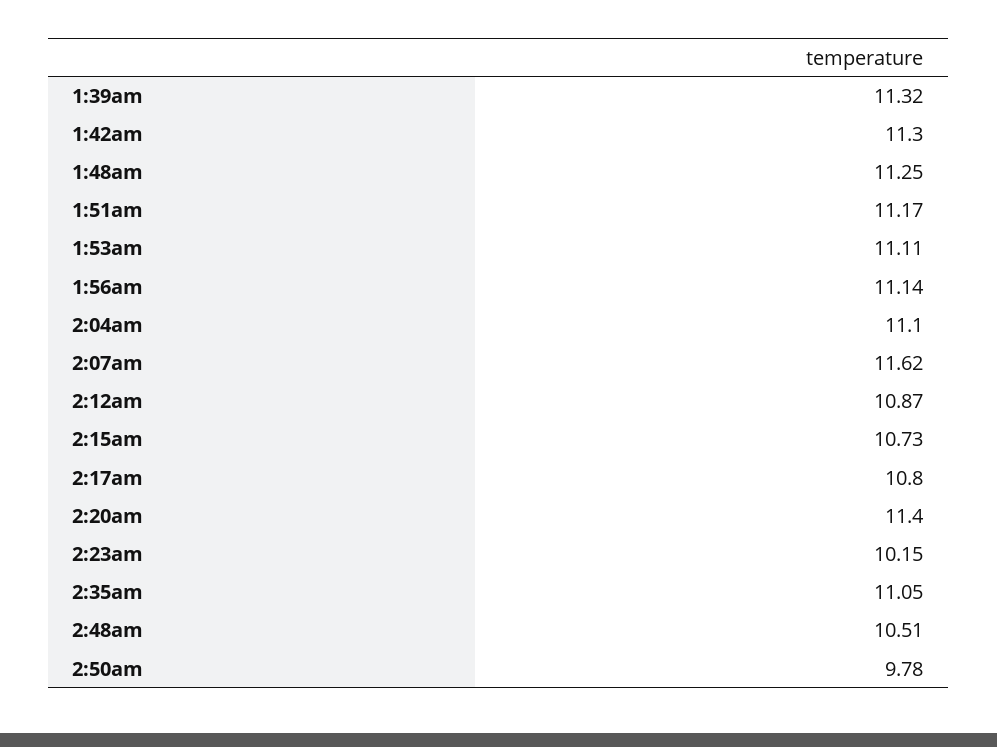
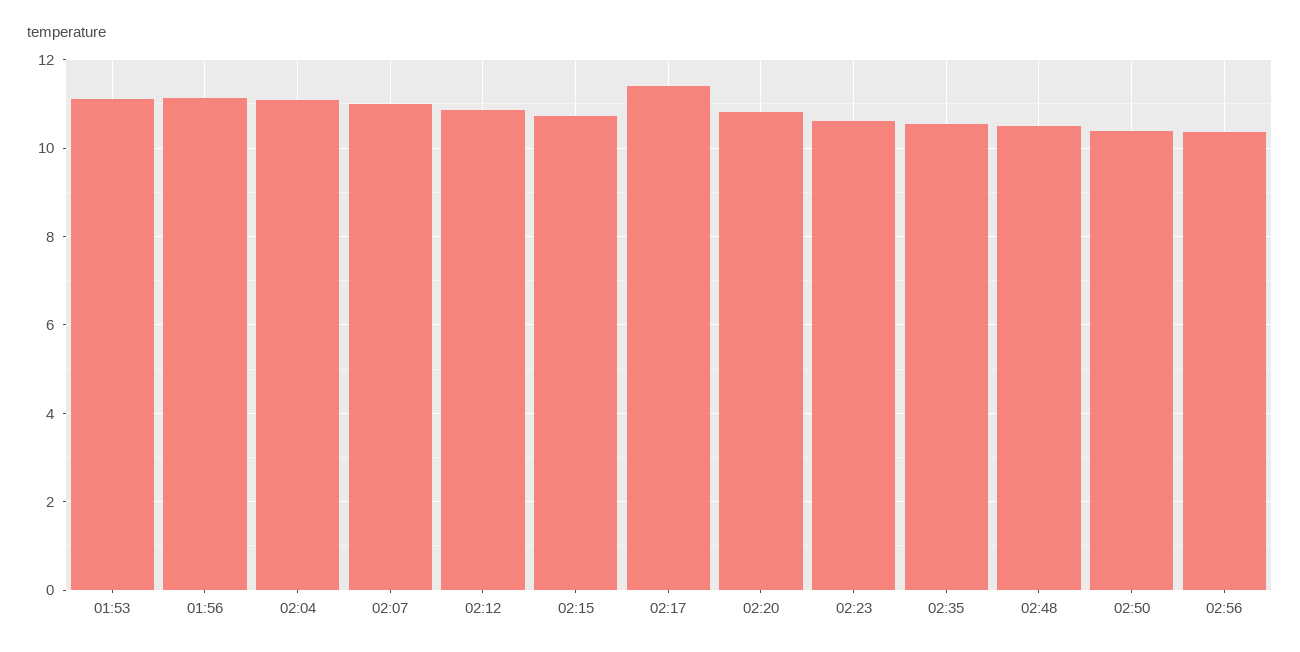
1:39am: 11.32 -> none
1:42am: 11.3 -> none
1:48am: 11.25 -> none
1:51am: 11.17 -> none
2:07am: 11.62 -> 11
2:17am: 10.8 -> 11.4
2:20am: 11.4 -> 10.8
2:23am: 10.15 -> 10.6
2:35am: 11.05 -> 10.6
2:50am: 9.78 -> 10.4
02:56: none -> 10.4

